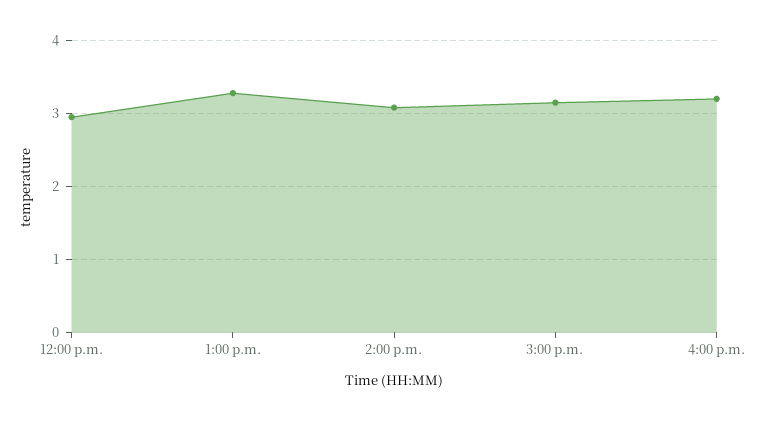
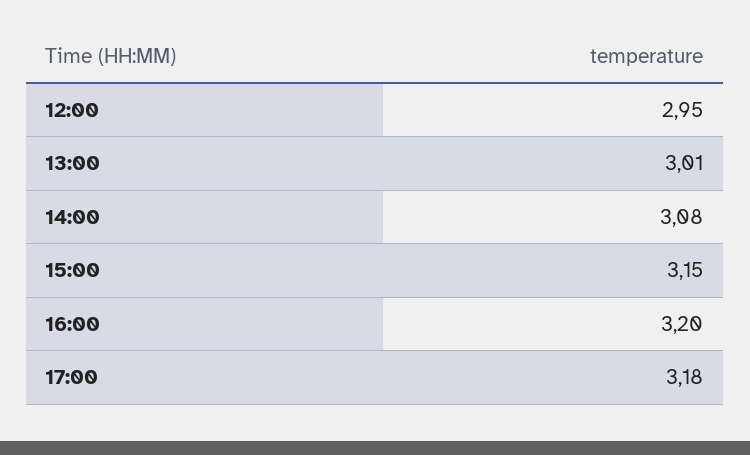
1:00 p.m.: 3.3 -> 3.01
17:00: none -> 3.18

